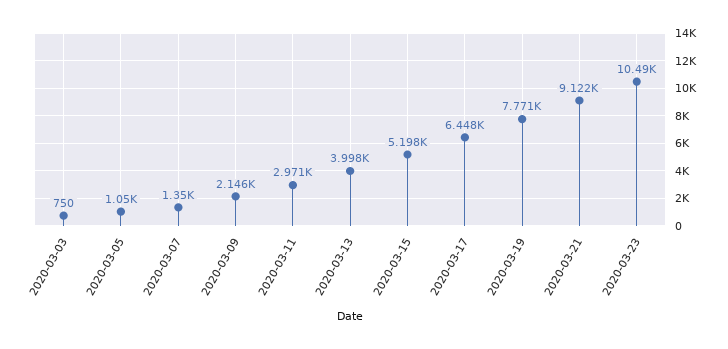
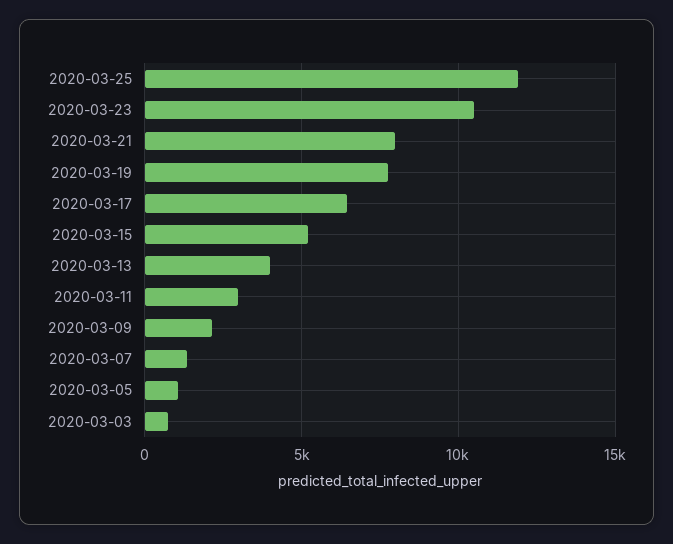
2020-03-21: 9122 -> 8000
2020-03-25: none -> 12000

